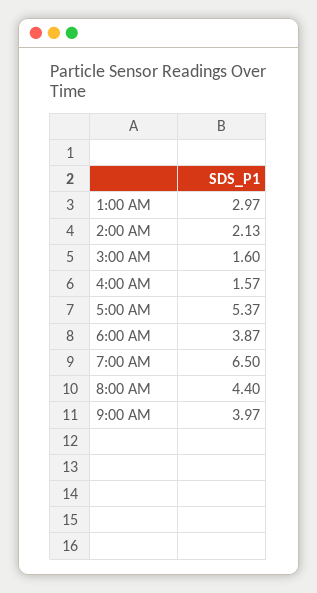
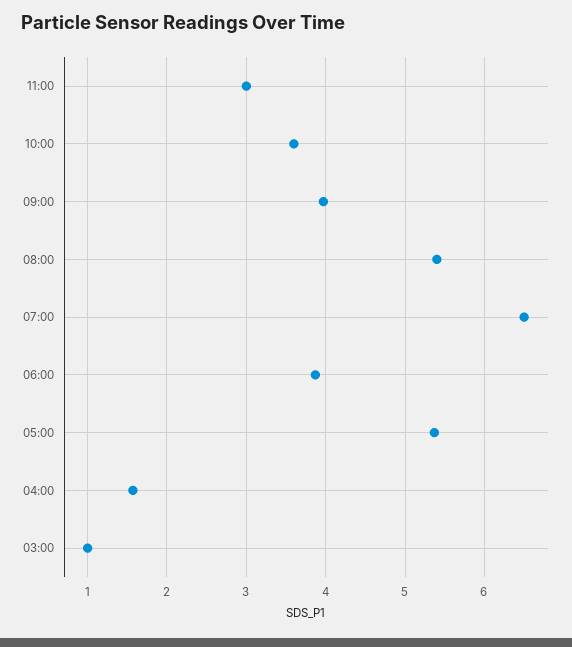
1:00 AM: 2.97 -> none
2:00 AM: 2.13 -> none
3:00 AM: 1.6 -> 1
8:00 AM: 4.4 -> 5.4
11:00: none -> 3
10:00: none -> 3.6

